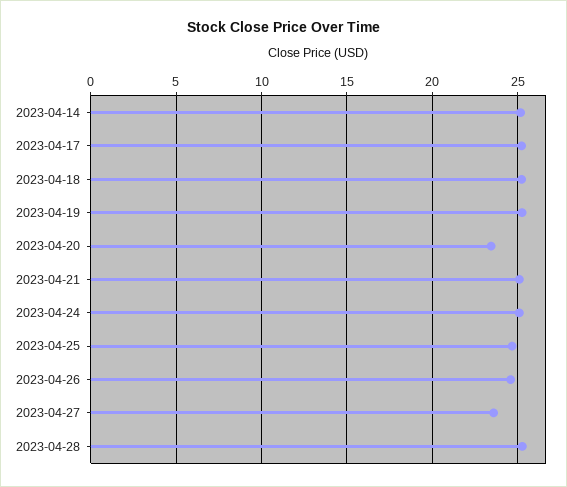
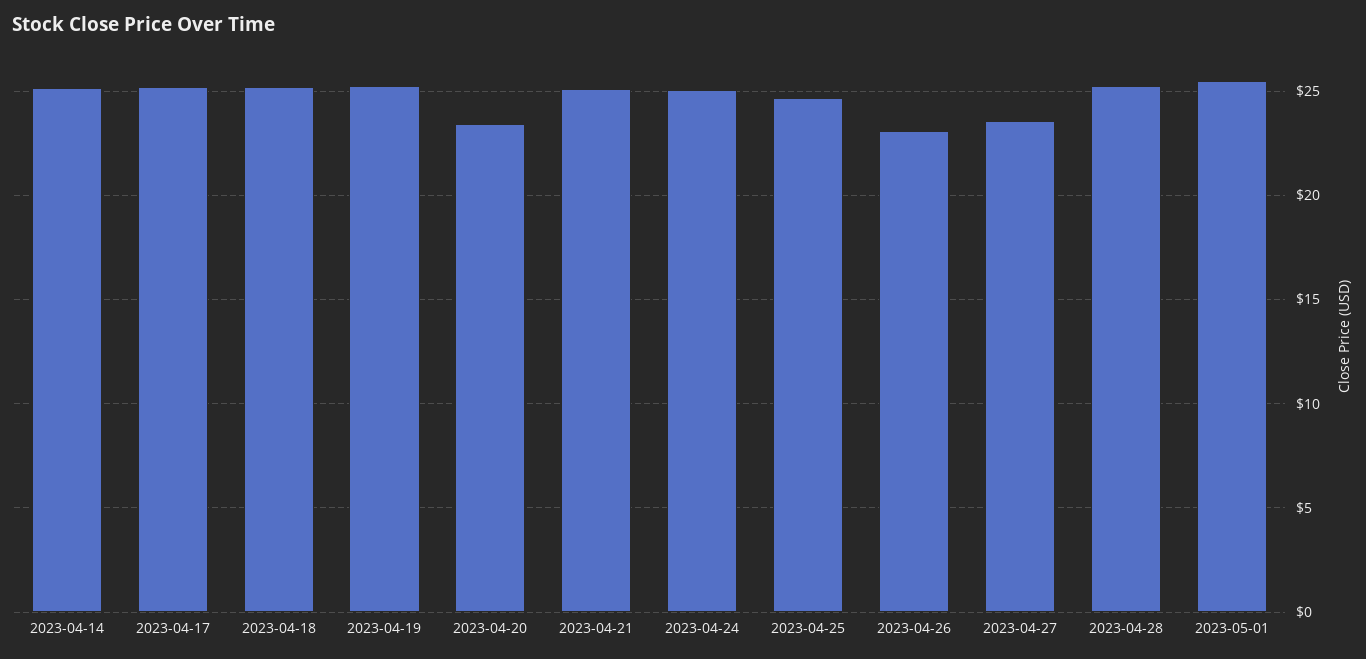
2023-04-26: 24.5 -> 23
2023-05-01: none -> 25.5

